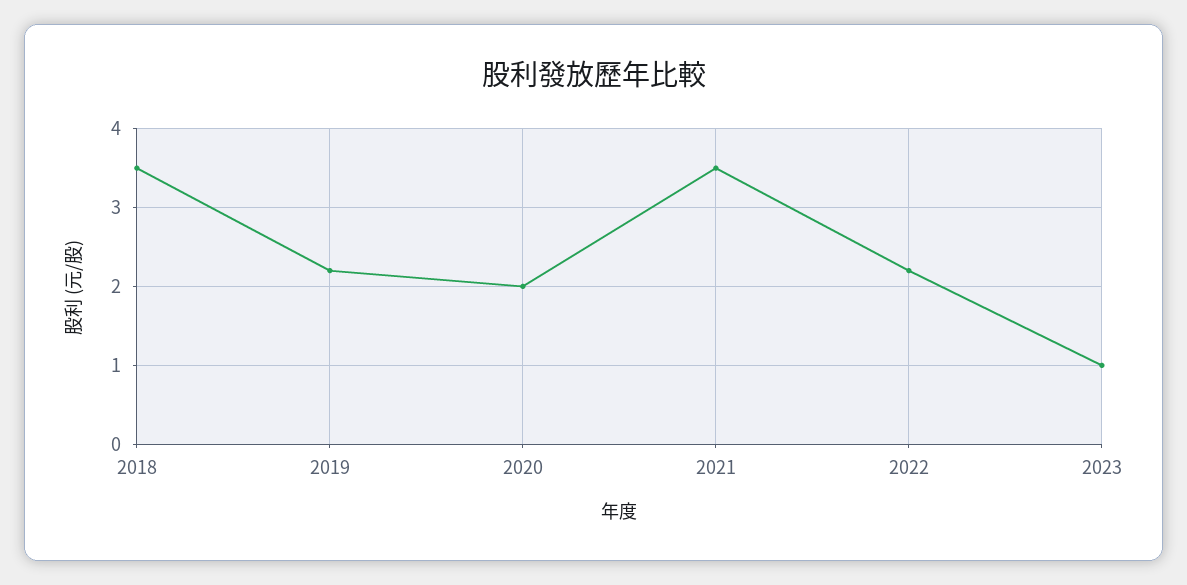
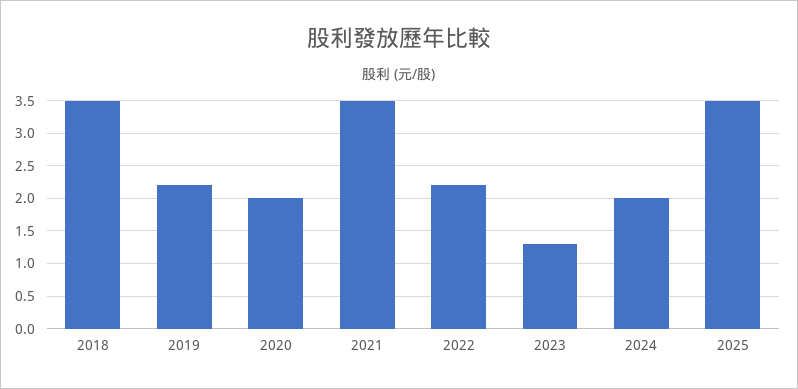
2023: 1 -> 1.3
2024: none -> 2
2025: none -> 3.5

